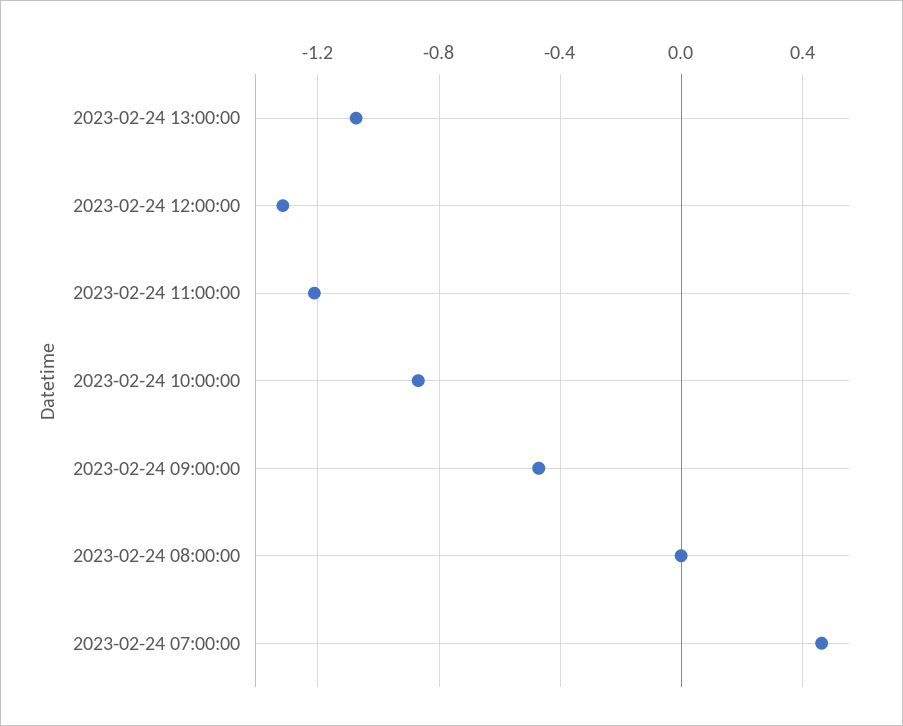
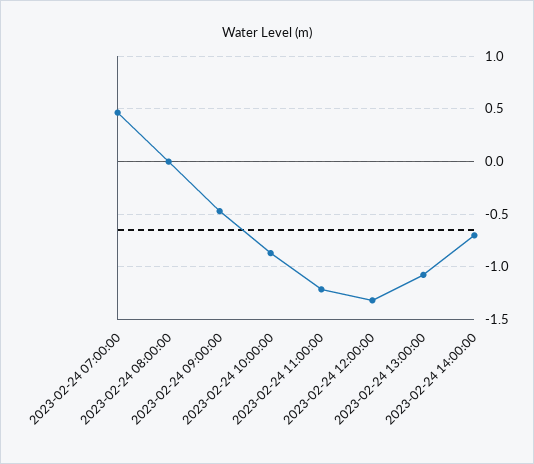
2023-02-24 14:00:00: none -> -0.7

